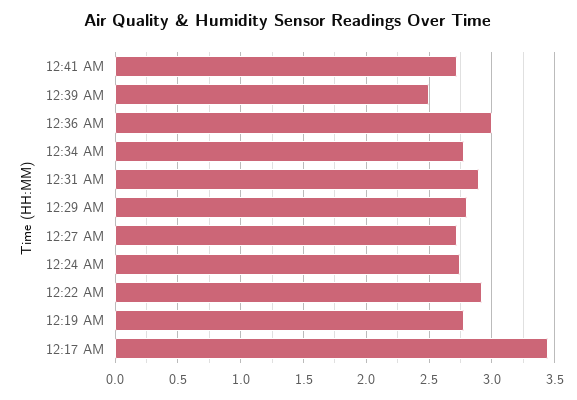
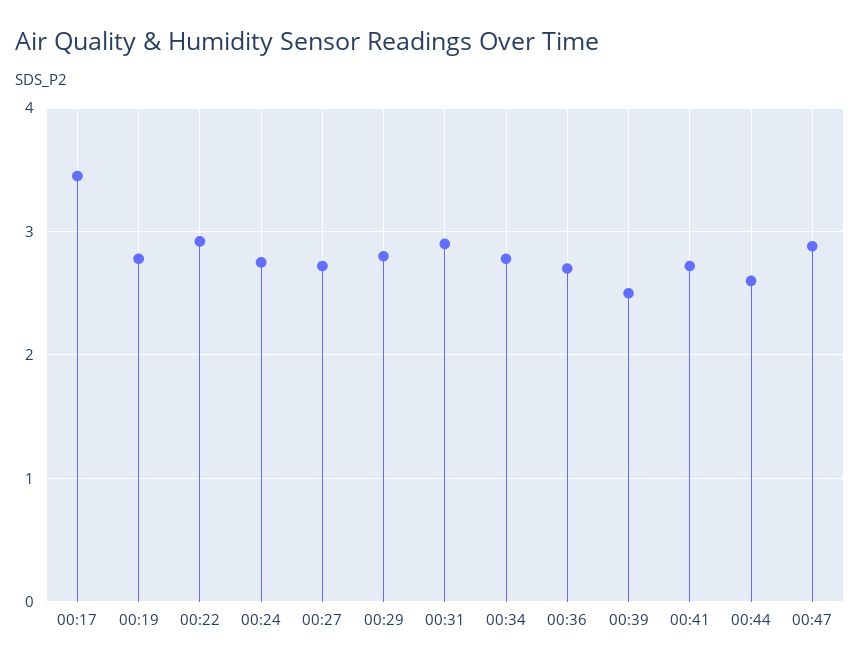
12:36 AM: 3 -> 2.7
00:44: none -> 2.6
00:47: none -> 2.9

